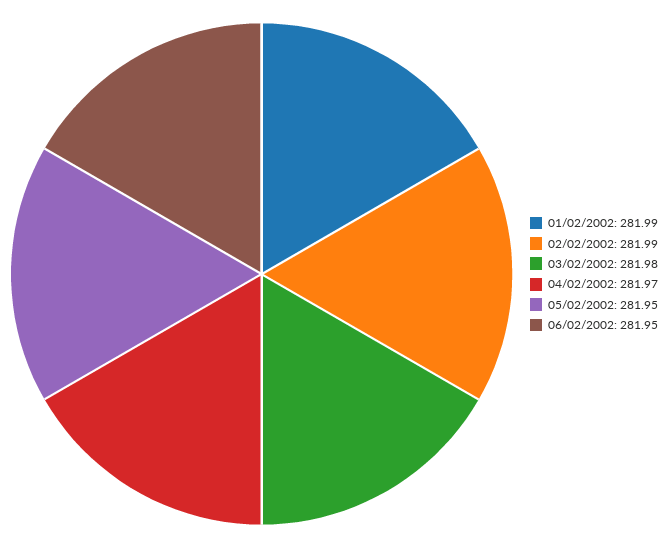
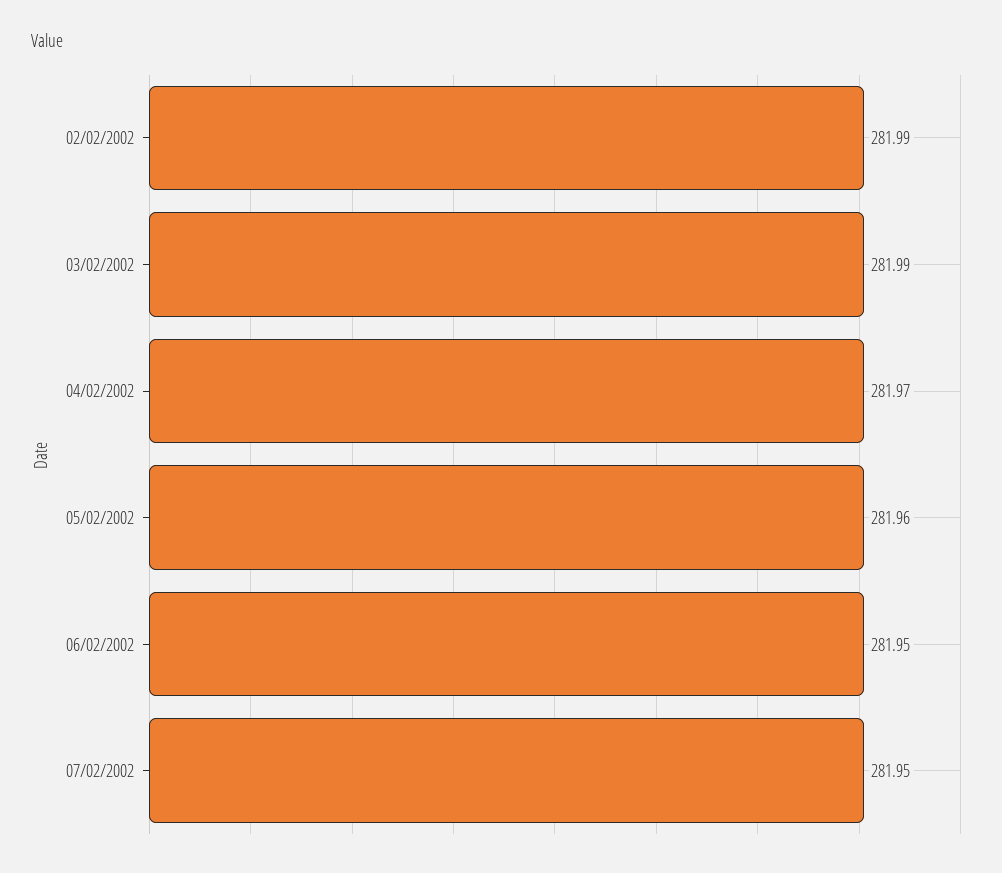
01/02/2002: 281.99 -> none
03/02/2002: 281.98 -> 281.99
05/02/2002: 281.95 -> 281.96
07/02/2002: none -> 281.95

